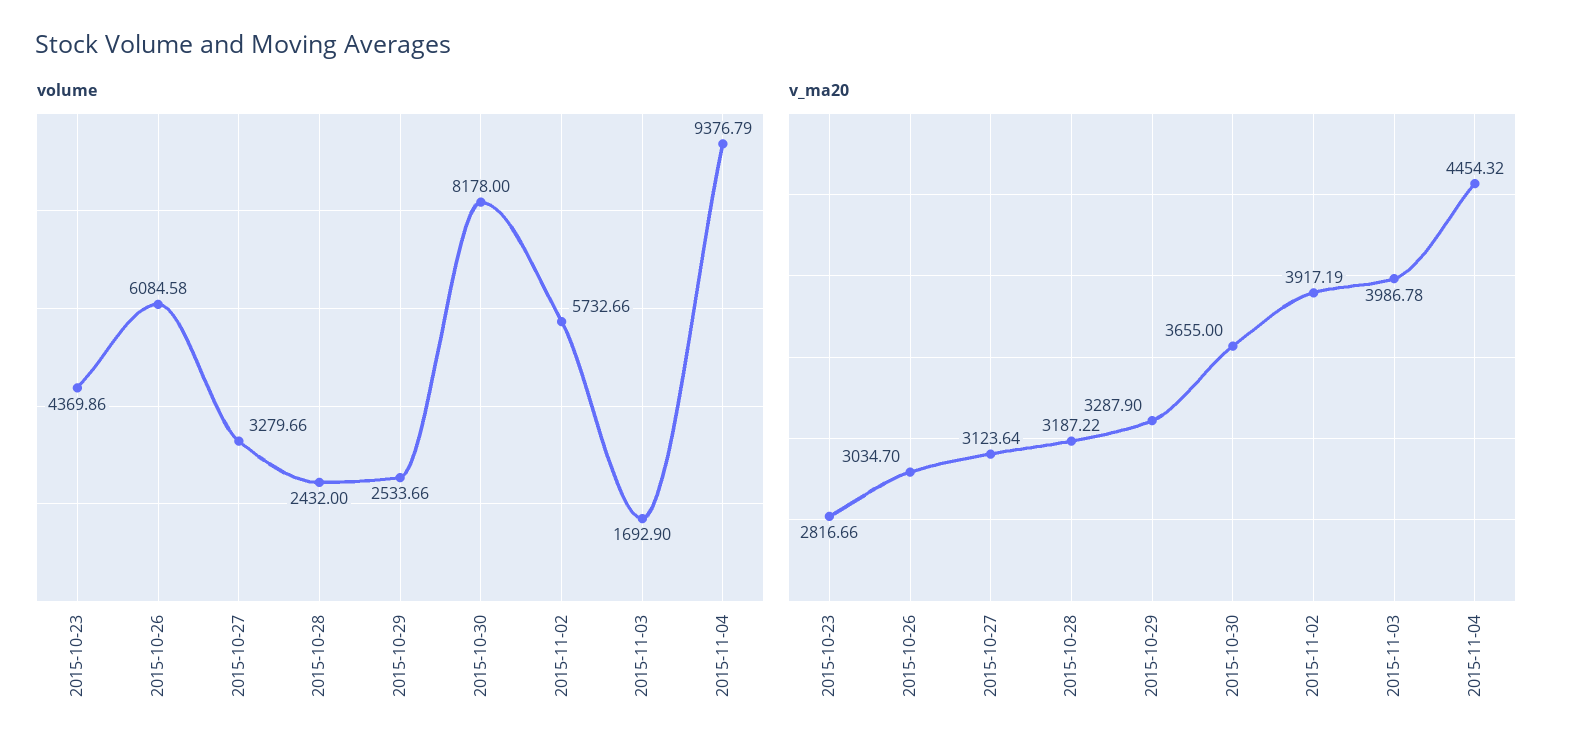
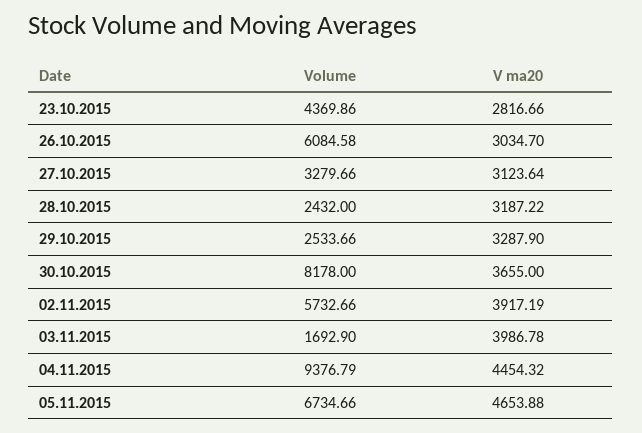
volume, 05.11.2015: none -> 6734.66
v_ma20, 05.11.2015: none -> 4653.88

